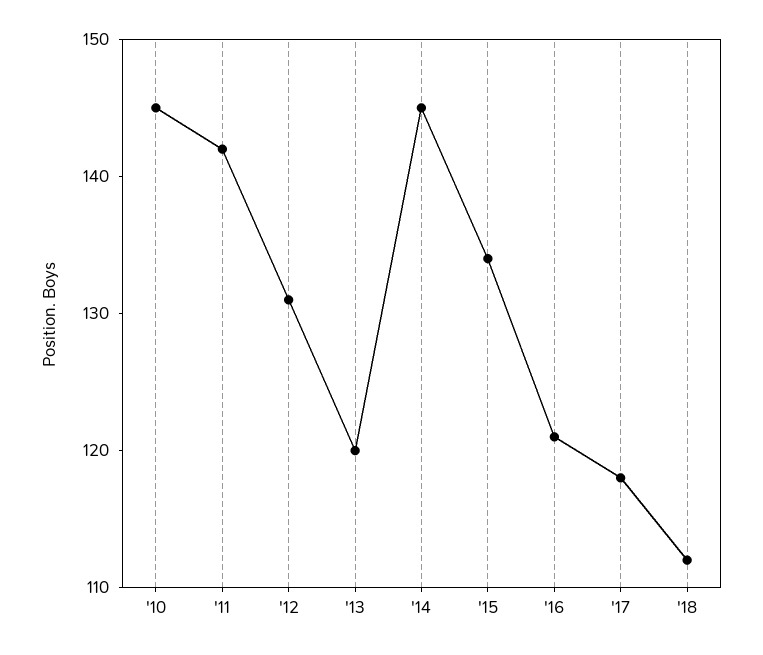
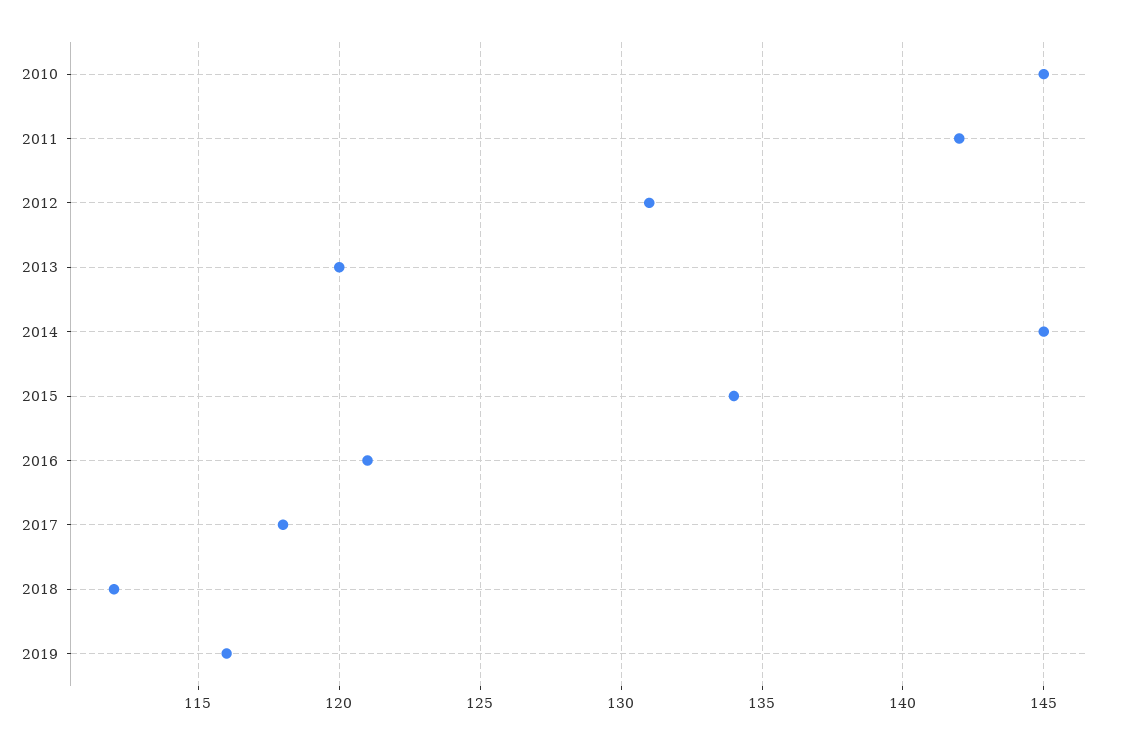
2019: none -> 116

